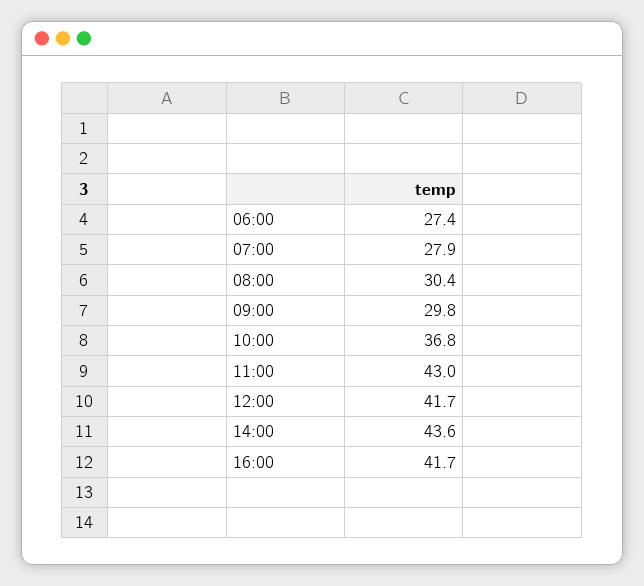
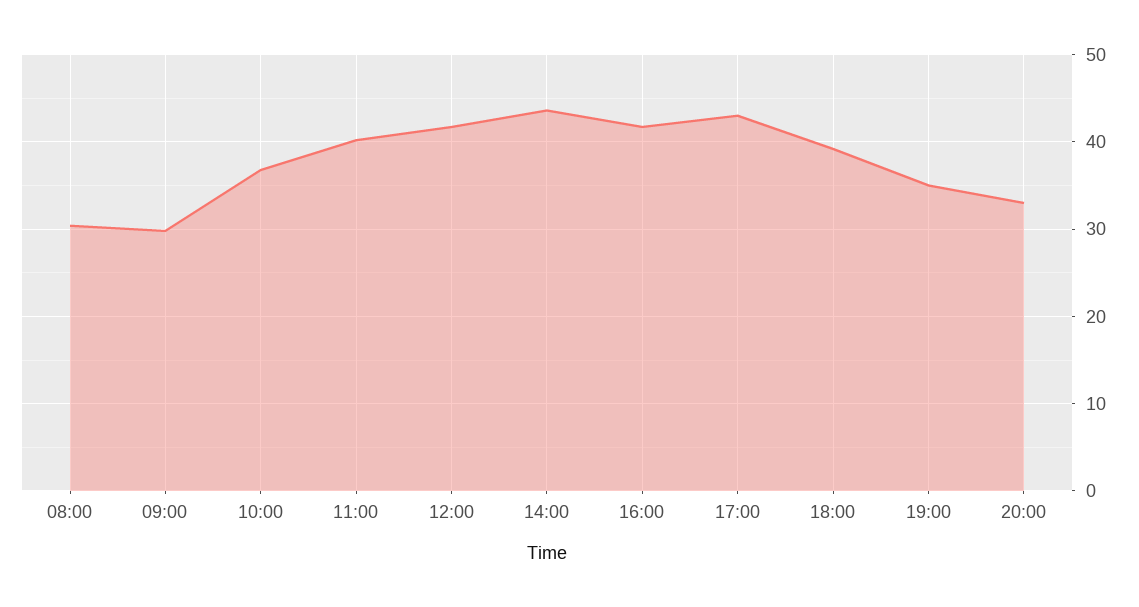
06:00: 27.4 -> none
07:00: 27.9 -> none
11:00: 43 -> 40
17:00: none -> 43
18:00: none -> 39
19:00: none -> 35
20:00: none -> 33

